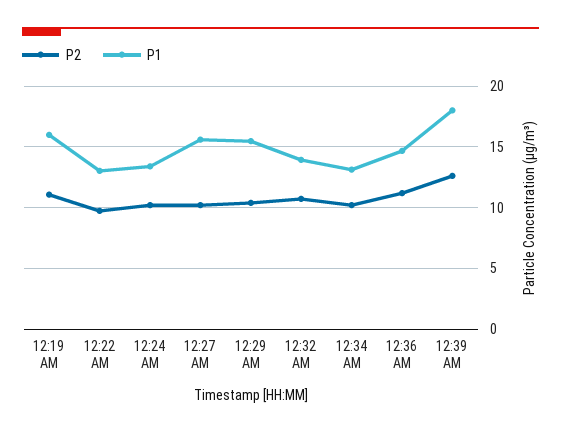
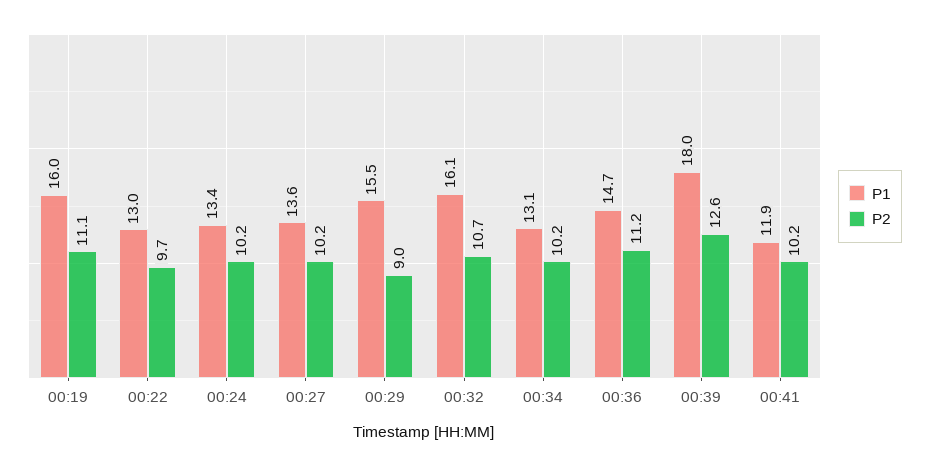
P1, 12:27 AM: 15.5 -> 13.6
P2, 12:29 AM: 10.5 -> 9
P1, 12:32 AM: 14 -> 16.1
P1, 00:41: none -> 11.9
P2, 00:41: none -> 10.2

